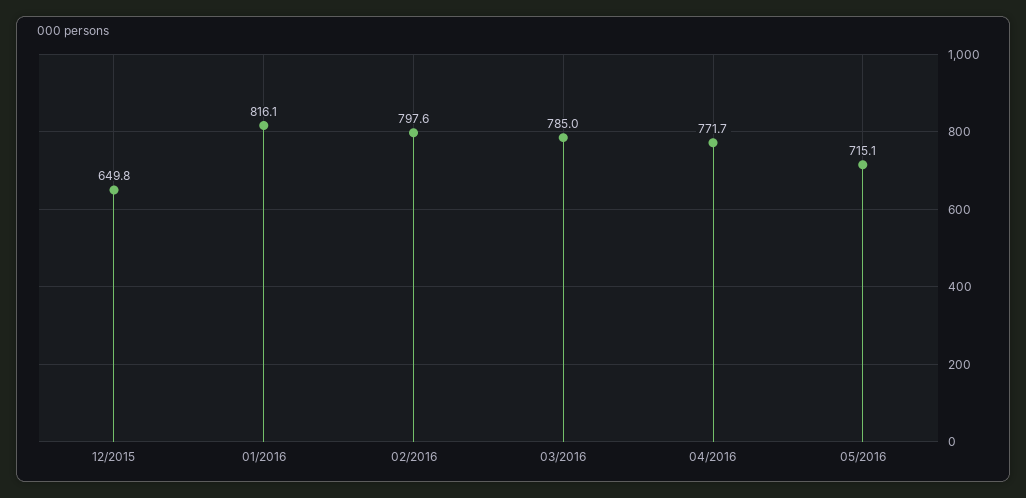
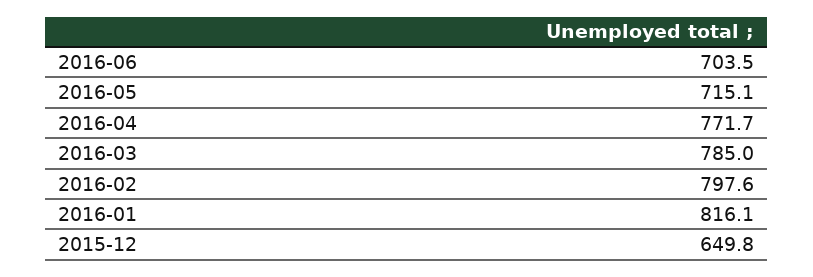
2016-06: none -> 703.5

